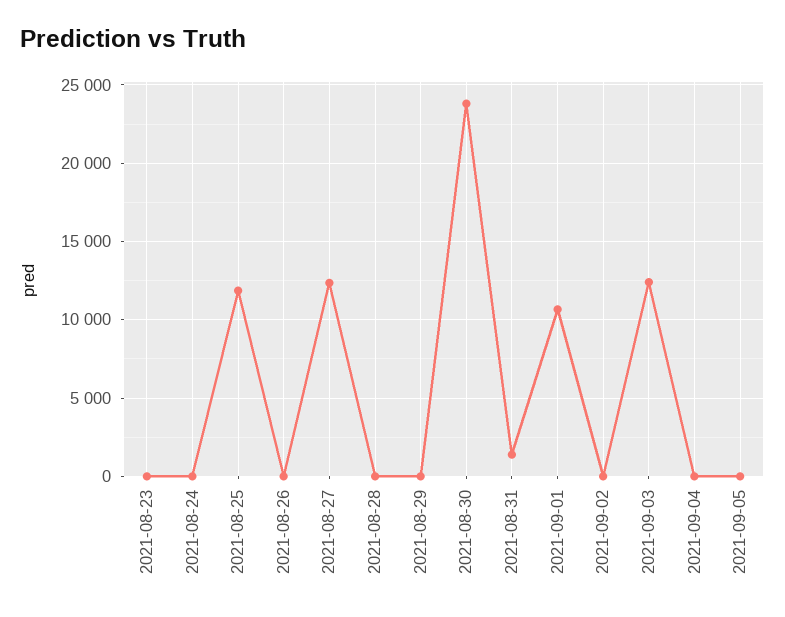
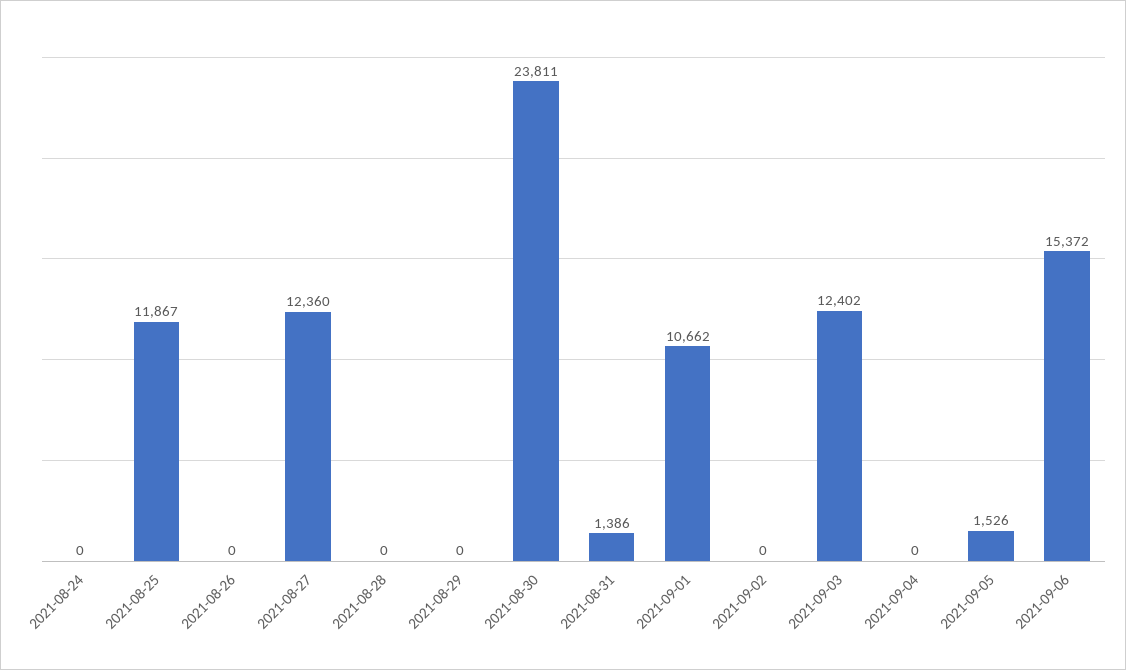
2021-08-23: 0 -> none
2021-09-05: 0 -> 1526
2021-09-06: none -> 15372

